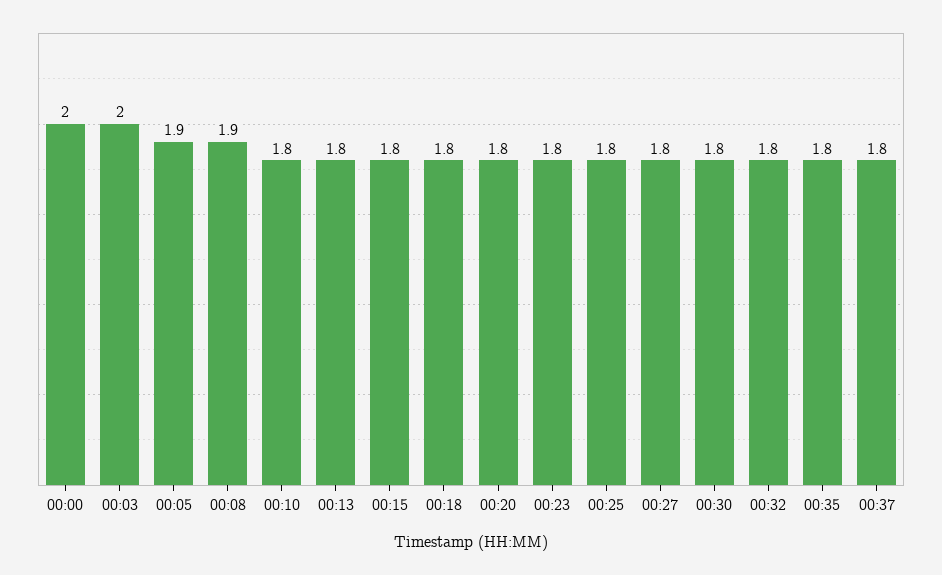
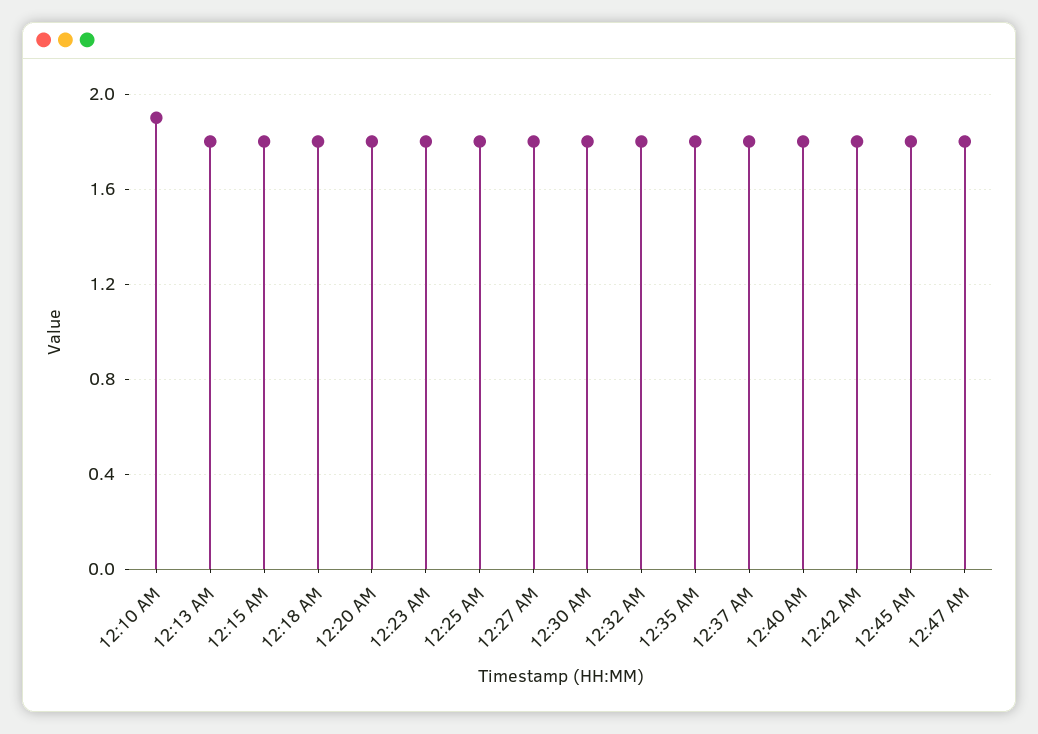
00:00: 2 -> none
00:03: 2 -> none
00:05: 1.9 -> none
00:08: 1.9 -> none
00:10: 1.8 -> 1.9
12:40 AM: none -> 1.8
12:42 AM: none -> 1.8
12:45 AM: none -> 1.8
12:47 AM: none -> 1.8

